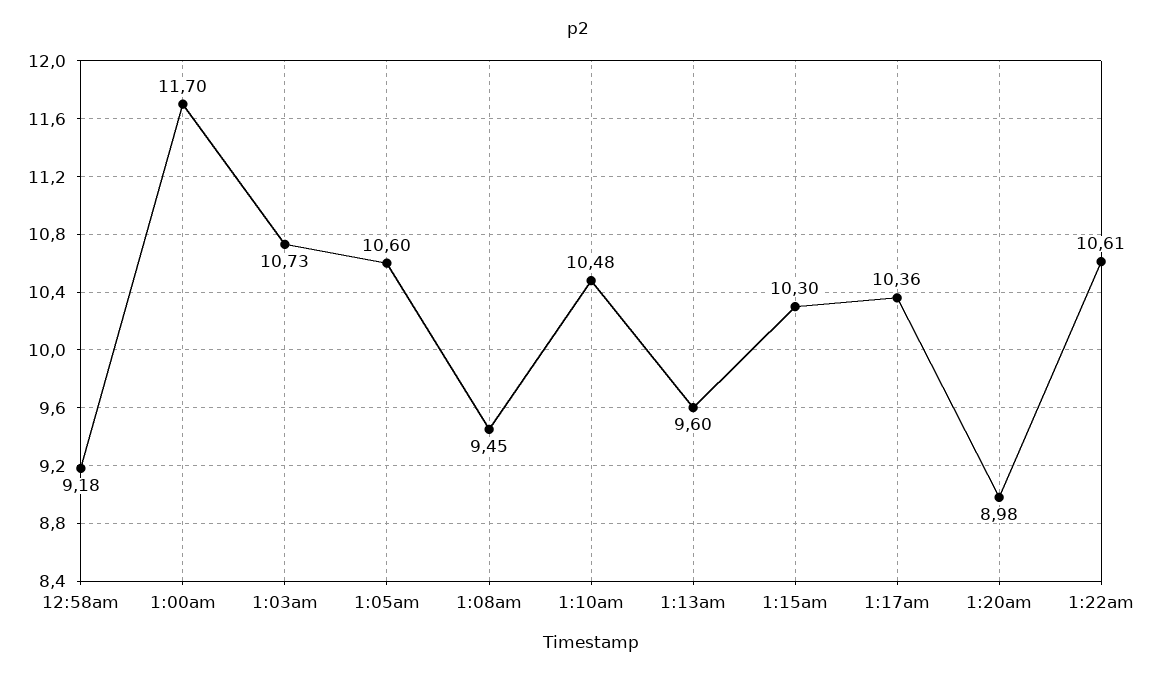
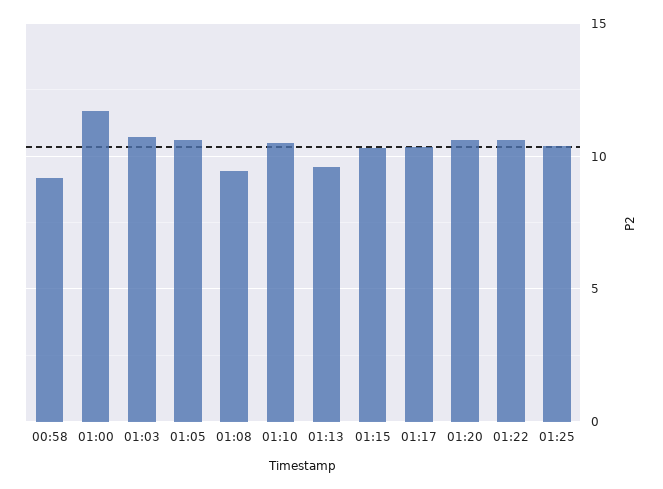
1:20am: 8.98 -> 10.5
01:25: none -> 10.5

